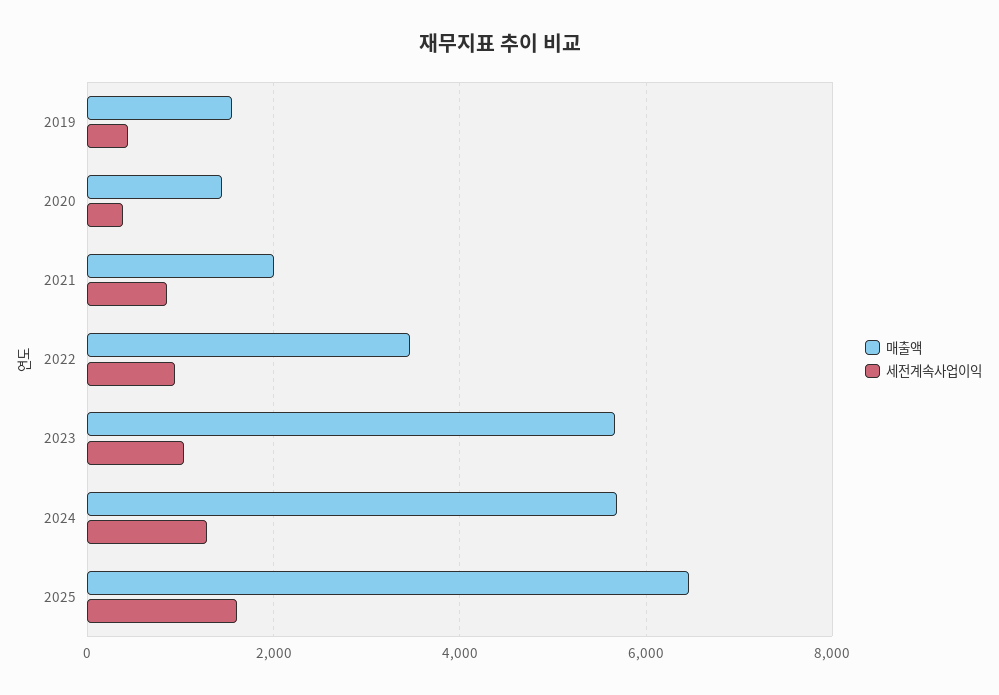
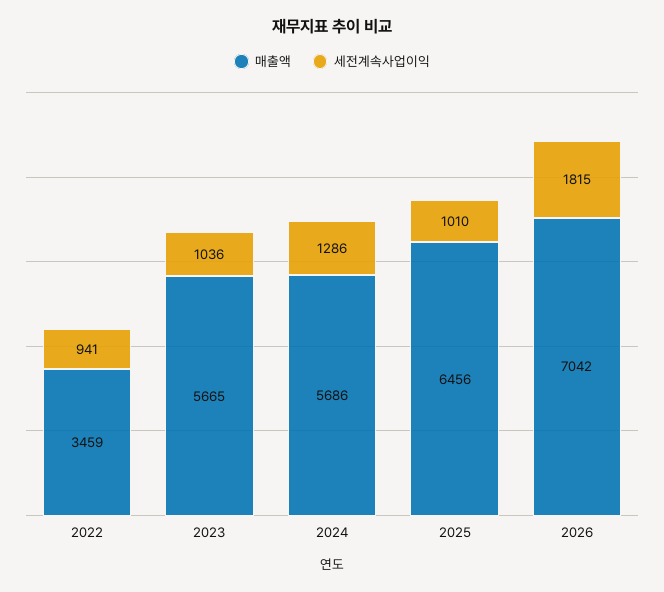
매출액, 2019: 1600 -> none
세전계속사업이익, 2019: 400 -> none
매출액, 2020: 1400 -> none
세전계속사업이익, 2020: 400 -> none
매출액, 2021: 2000 -> none
세전계속사업이익, 2021: 800 -> none
세전계속사업이익, 2025: 1600 -> 1010
매출액, 2026: none -> 7042
세전계속사업이익, 2026: none -> 1815

